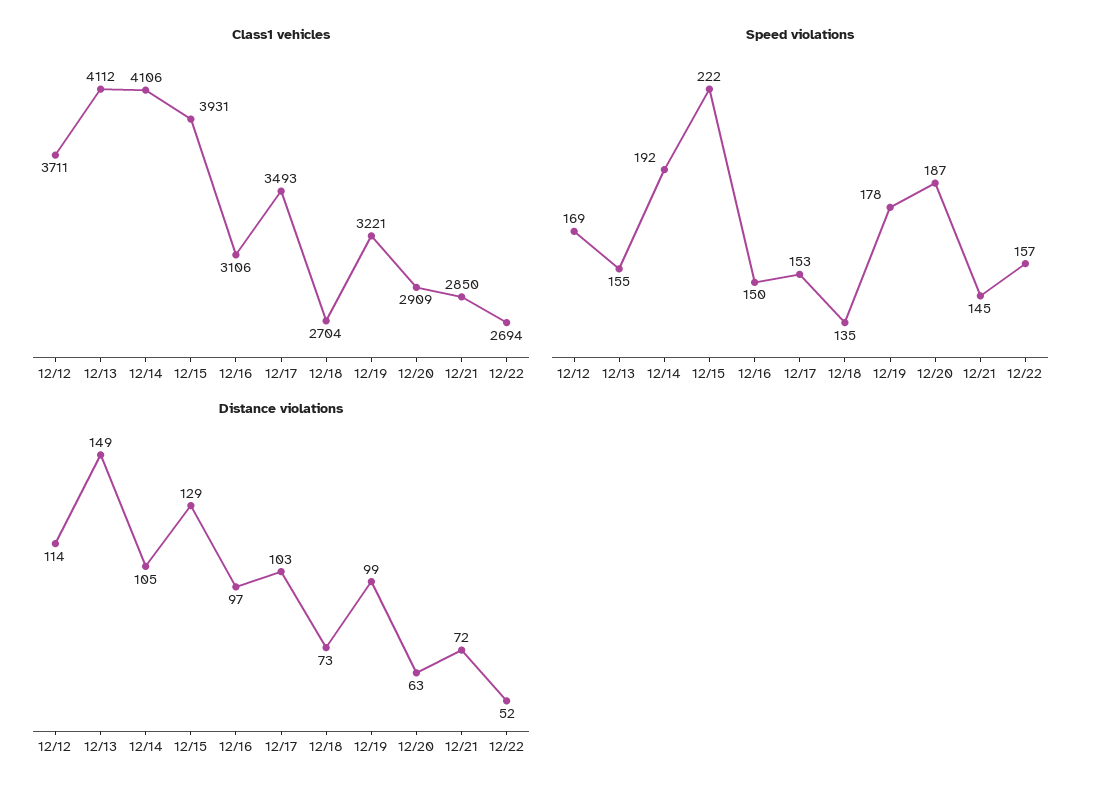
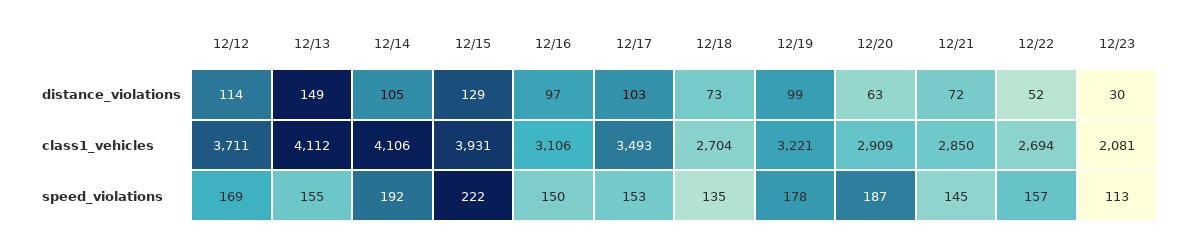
Distance violations, 12/23: none -> 30
Class1 vehicles, 12/23: none -> 2081
Speed violations, 12/23: none -> 113

